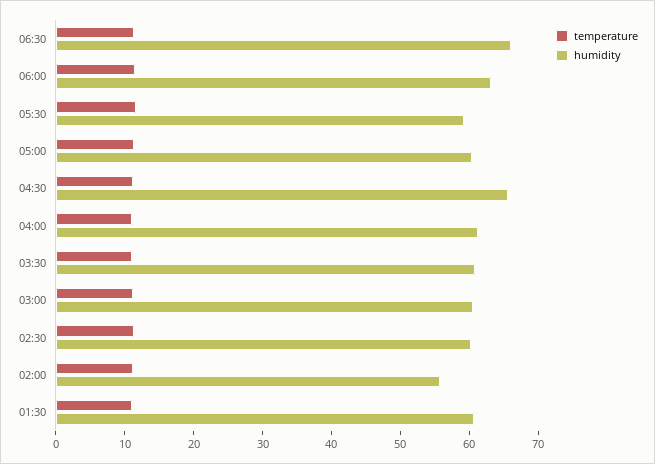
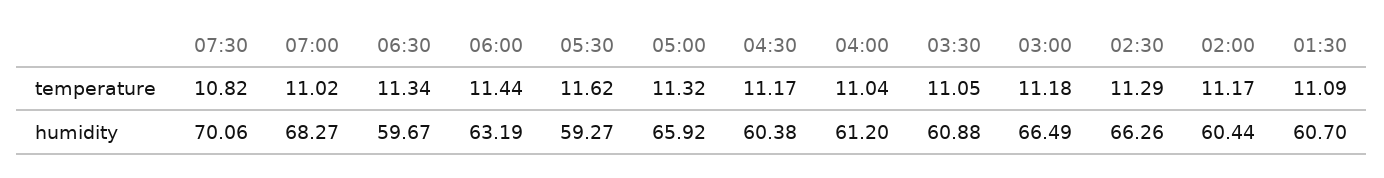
humidity, 06:30: 66 -> 59.67
humidity, 05:00: 60 -> 65.92
humidity, 04:30: 66 -> 60.38
humidity, 03:00: 60 -> 66.49
humidity, 02:30: 60 -> 66.26
humidity, 02:00: 56 -> 60.44
temperature, 07:30: none -> 10.82
temperature, 07:00: none -> 11.02
humidity, 07:30: none -> 70.06
humidity, 07:00: none -> 68.27

